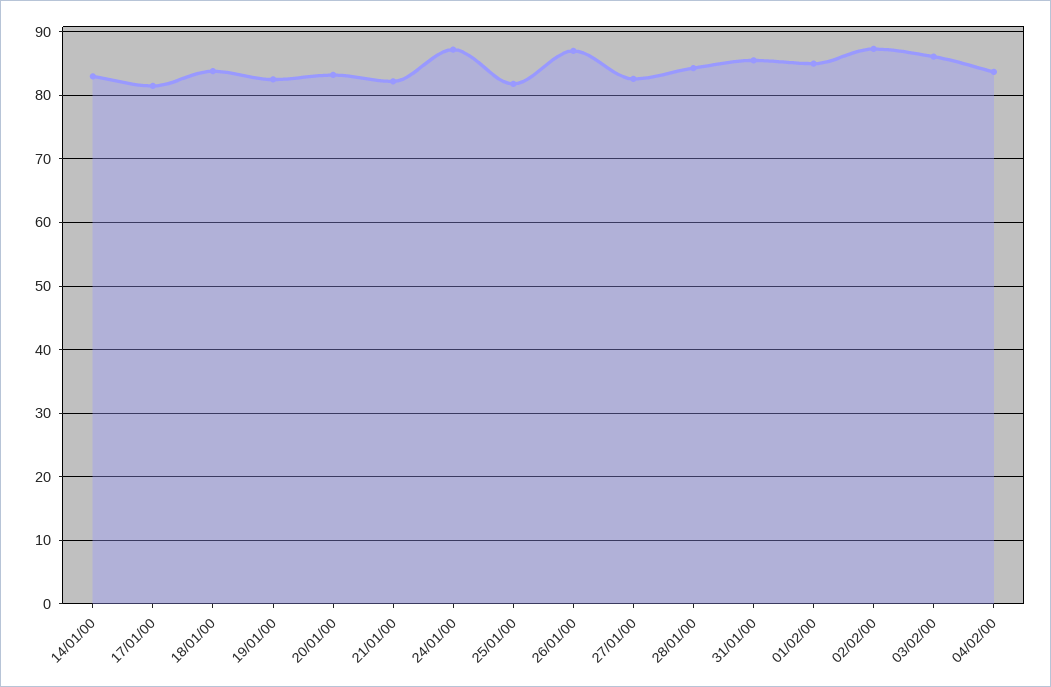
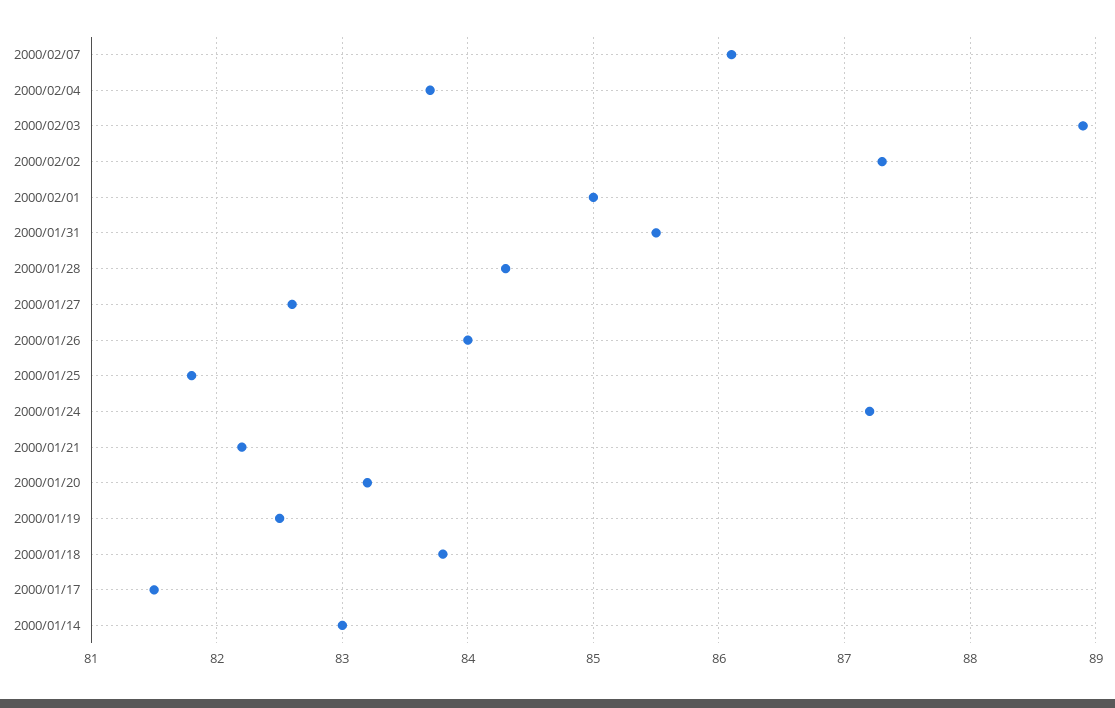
26/01/00: 87 -> 84
03/02/00: 86 -> 88.9
2000/02/07: none -> 86.1

